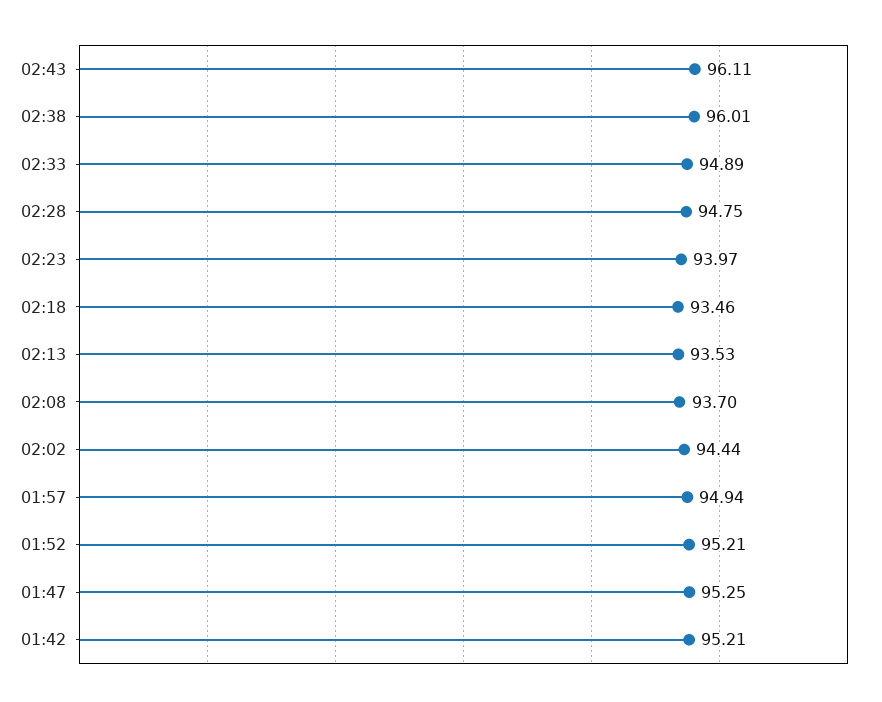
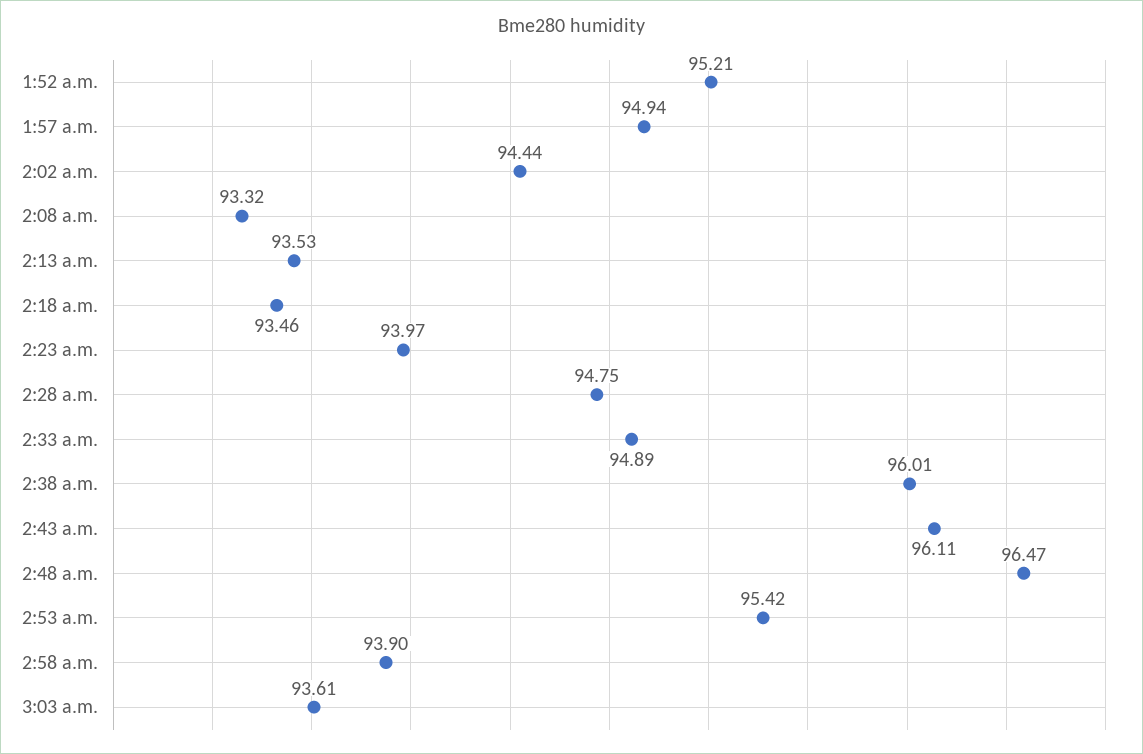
02:08: 93.7 -> 93.32
01:47: 95.25 -> none
01:42: 95.21 -> none
2:48 a.m.: none -> 96.47
2:53 a.m.: none -> 95.42
2:58 a.m.: none -> 93.9
3:03 a.m.: none -> 93.61

